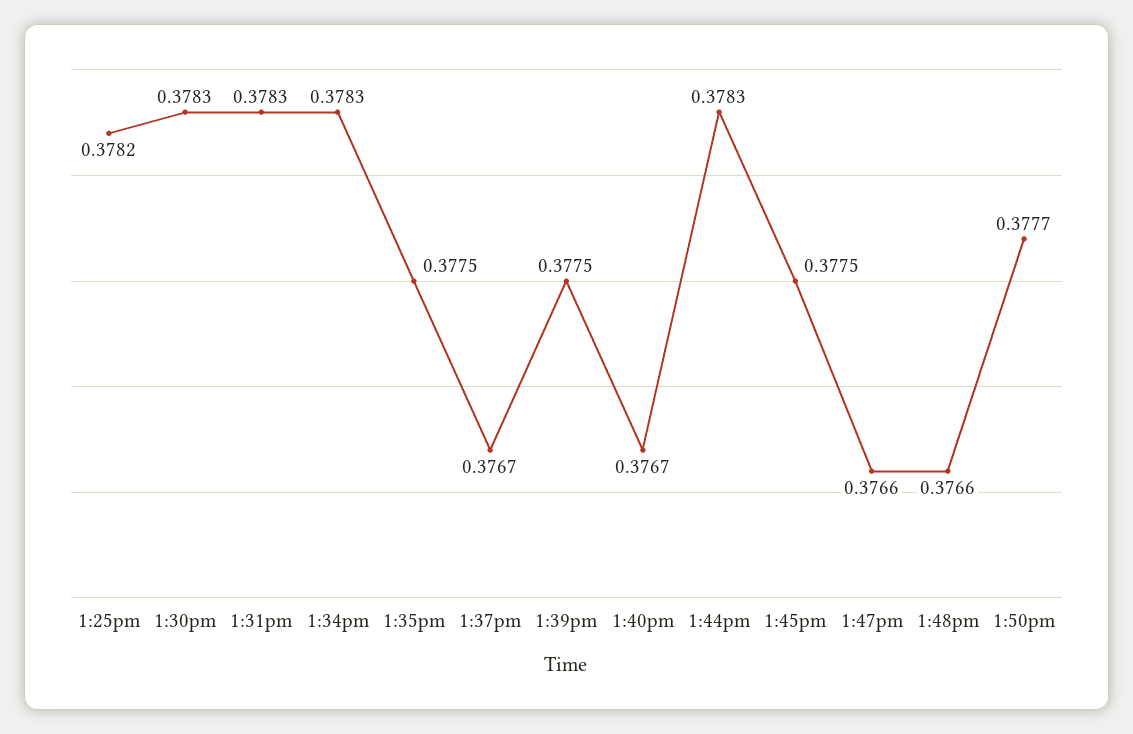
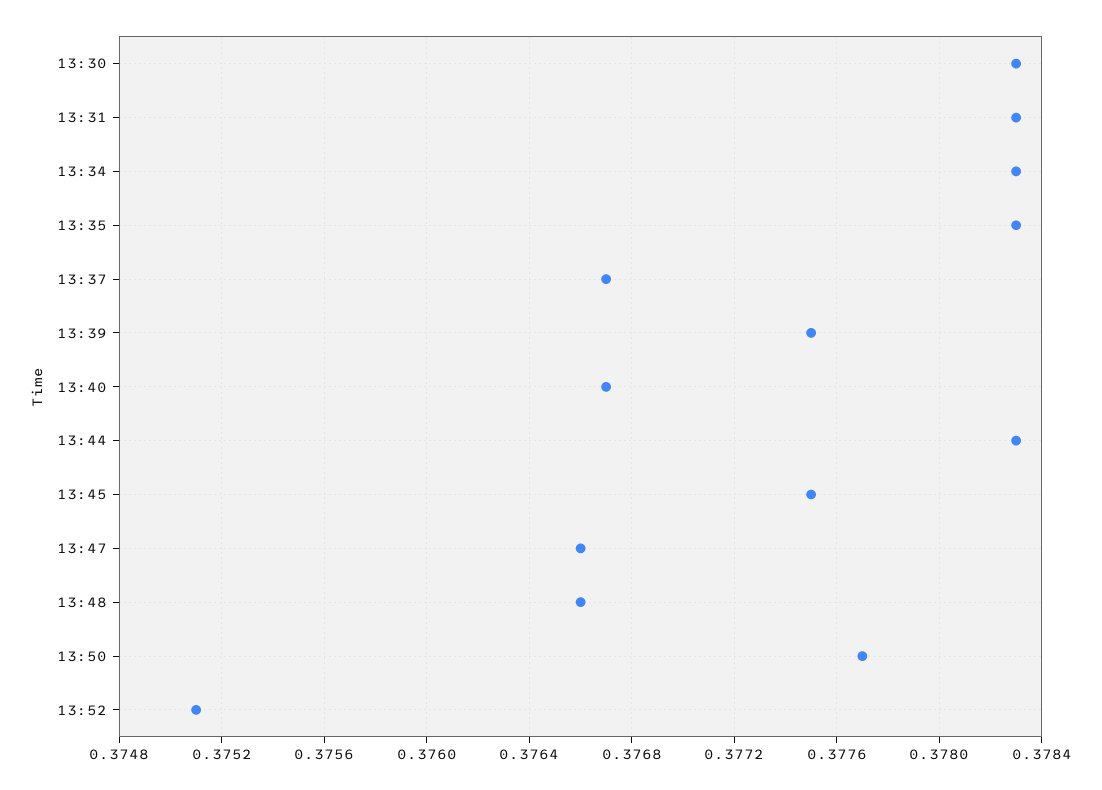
1:25pm: 0.3782 -> none
1:35pm: 0.3775 -> 0.3783
13:52: none -> 0.3751

